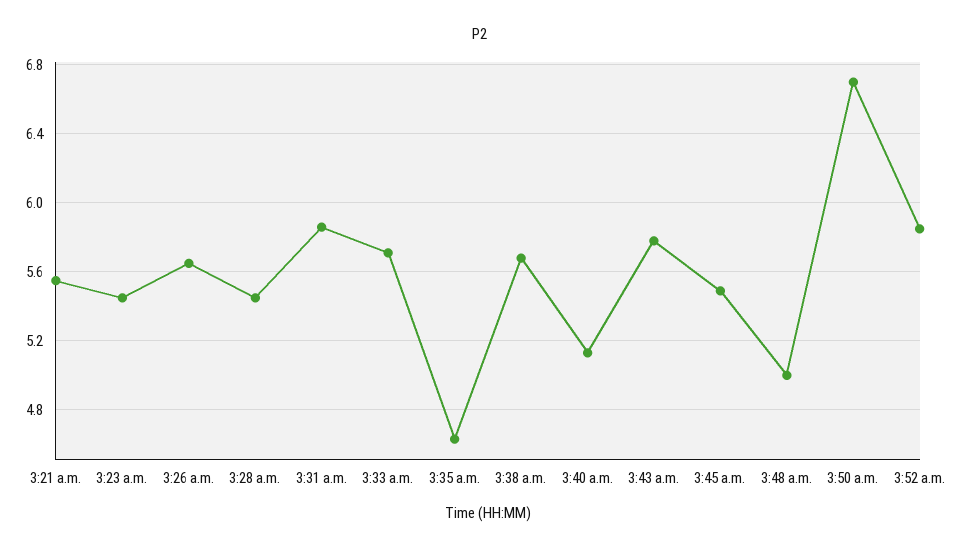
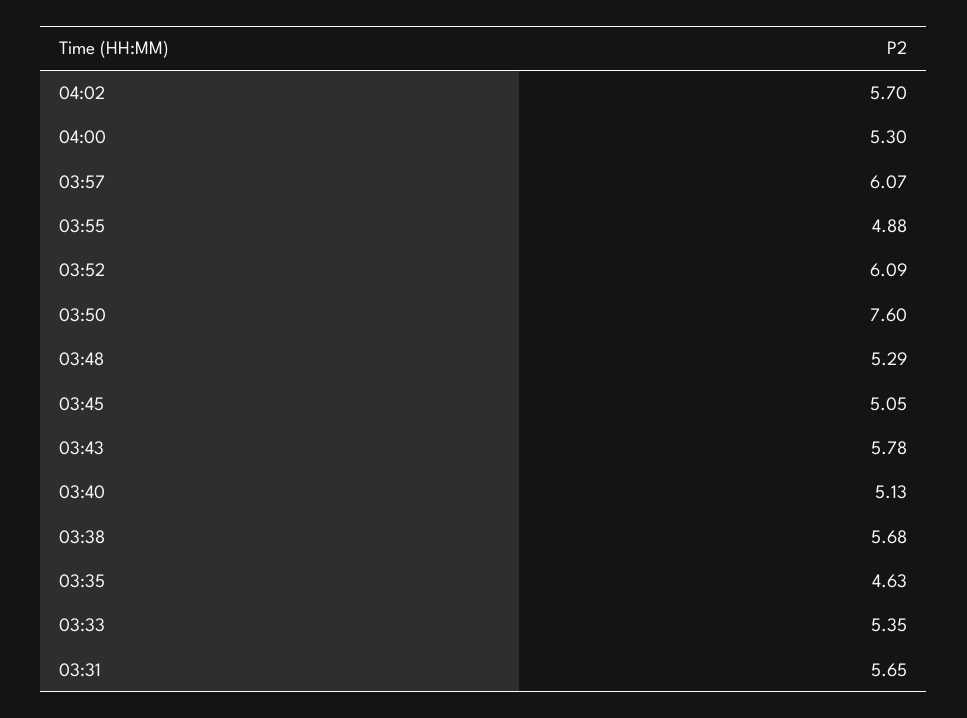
3:21 a.m.: 5.55 -> none
3:23 a.m.: 5.45 -> none
3:26 a.m.: 5.65 -> none
3:28 a.m.: 5.45 -> none
3:31 a.m.: 5.85 -> 5.65
3:33 a.m.: 5.7 -> 5.35
3:45 a.m.: 5.5 -> 5.05
3:48 a.m.: 5 -> 5.29
3:50 a.m.: 6.7 -> 7.6
3:52 a.m.: 5.85 -> 6.09
04:02: none -> 5.7
04:00: none -> 5.3
03:57: none -> 6.07
03:55: none -> 4.88

